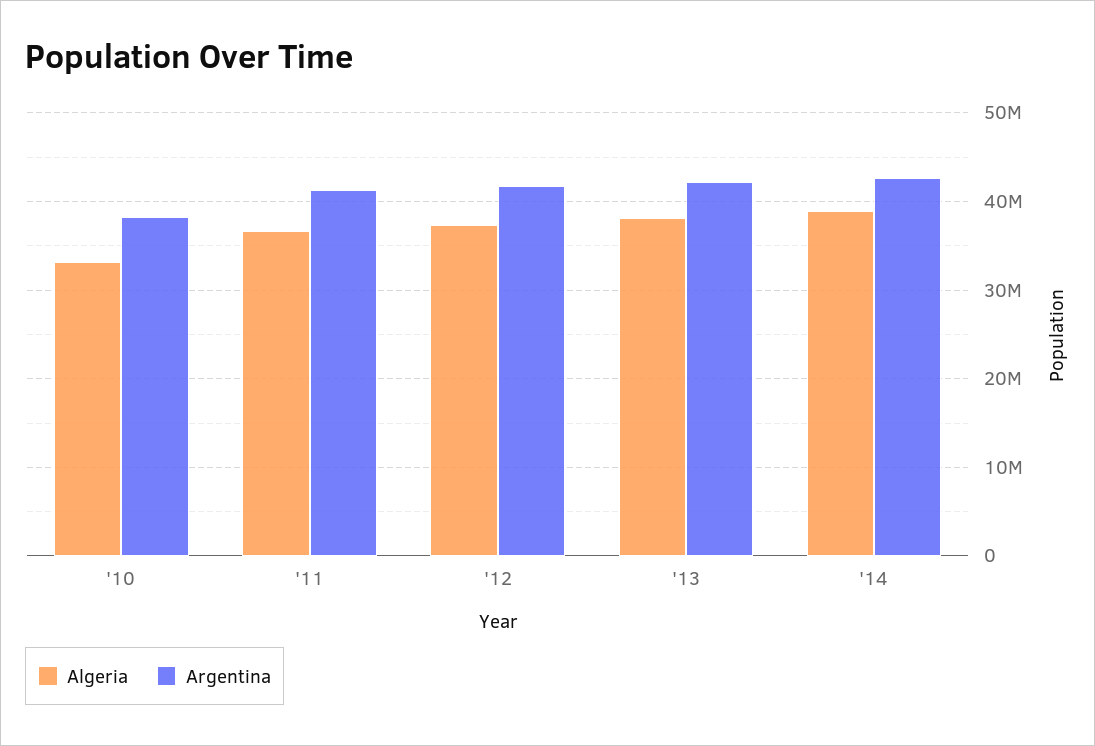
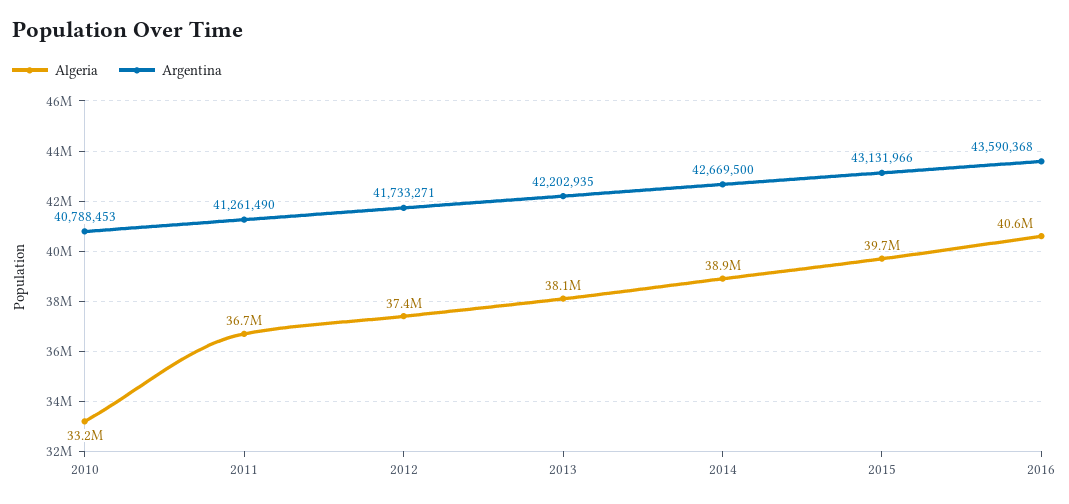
Argentina, '10: 38000000 -> 40788453
Algeria, 2015: none -> 39700000
Argentina, 2015: none -> 43131966
Algeria, 2016: none -> 40600000
Argentina, 2016: none -> 43590368

